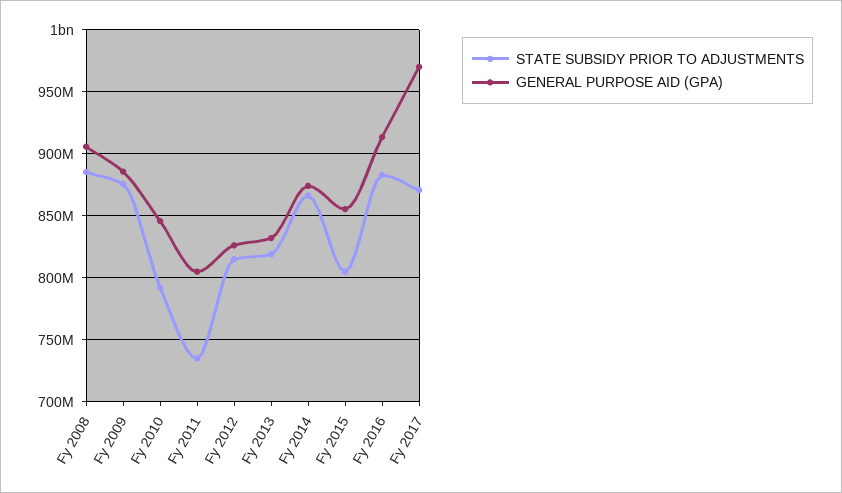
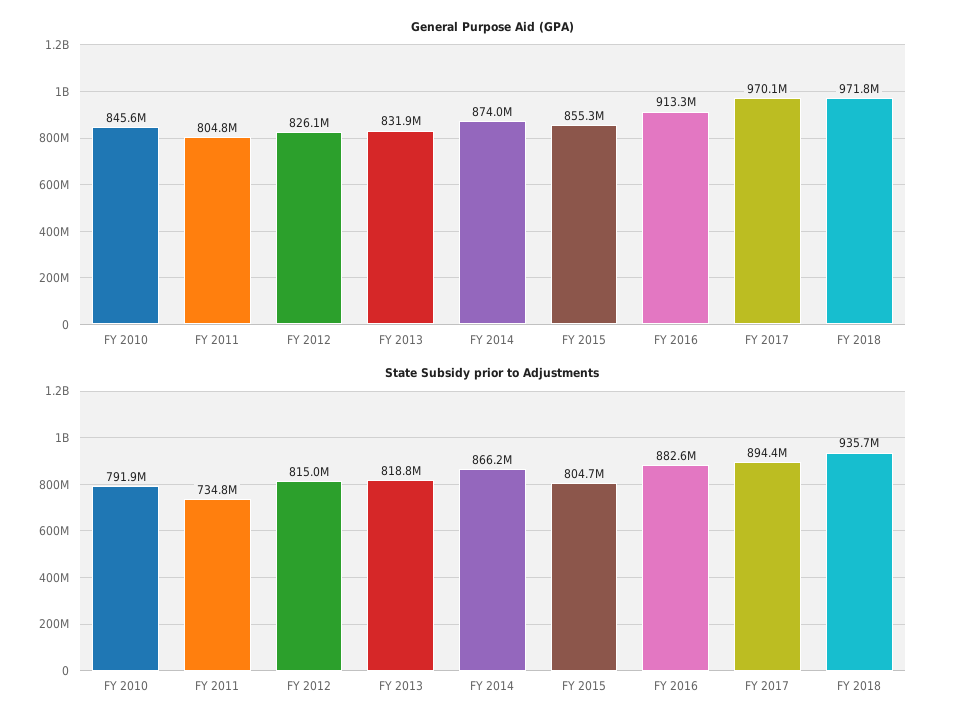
STATE SUBSIDY PRIOR TO ADJUSTMENTS, Fy 2008: 885000000 -> none
GENERAL PURPOSE AID (GPA), Fy 2008: 905000000 -> none
STATE SUBSIDY PRIOR TO ADJUSTMENTS, Fy 2009: 875000000 -> none
GENERAL PURPOSE AID (GPA), Fy 2009: 885000000 -> none
STATE SUBSIDY PRIOR TO ADJUSTMENTS, Fy 2017: 870000000 -> 894400000
GENERAL PURPOSE AID (GPA), FY 2018: none -> 971800000
STATE SUBSIDY PRIOR TO ADJUSTMENTS, FY 2018: none -> 935700000

